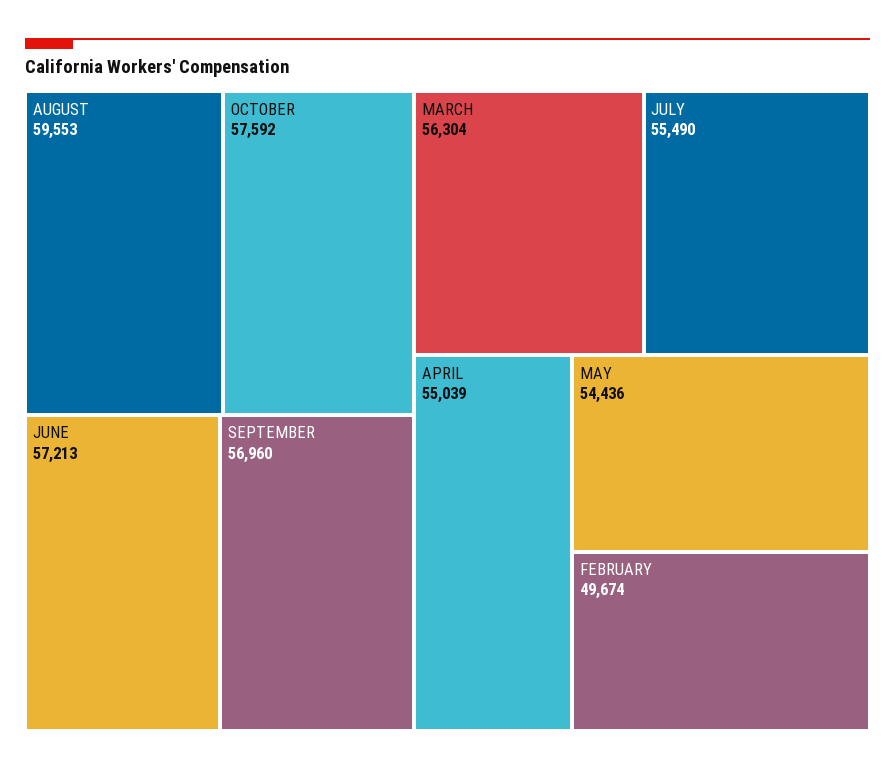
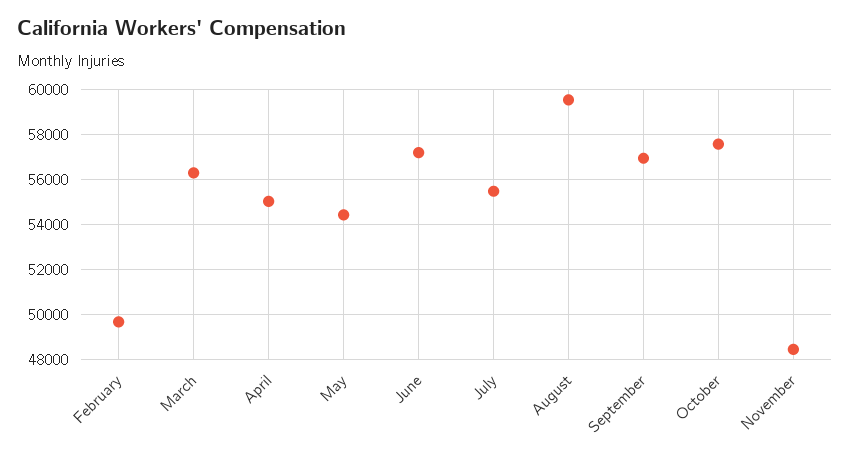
November: none -> 48500

